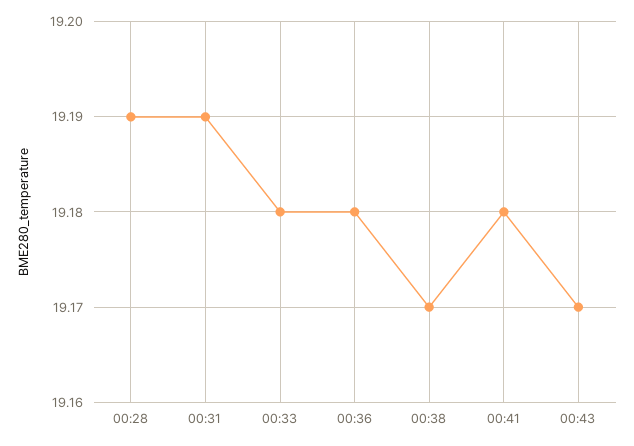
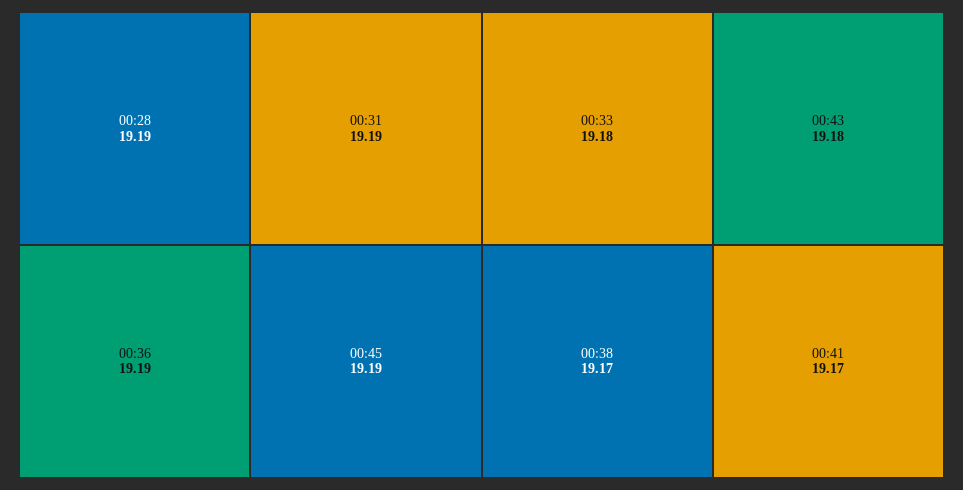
00:36: 19.18 -> 19.19
00:41: 19.18 -> 19.17
00:43: 19.17 -> 19.18
00:45: none -> 19.19

